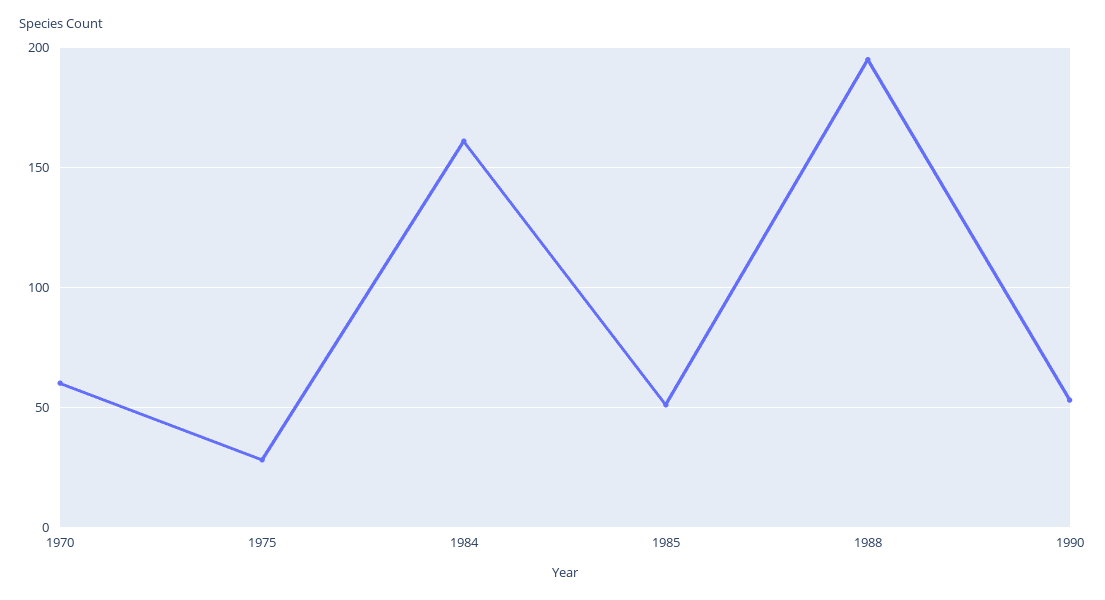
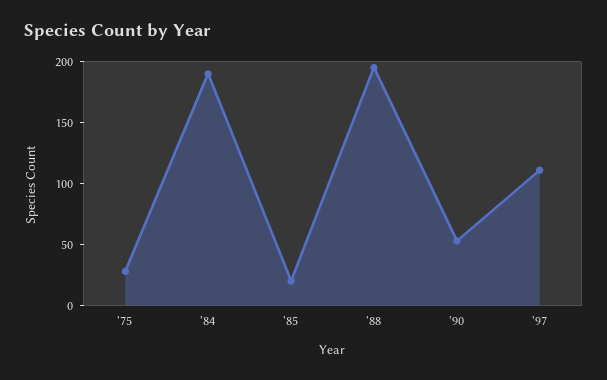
1970: 60 -> none
1984: 160 -> 190
1985: 50 -> 20
'97: none -> 110

